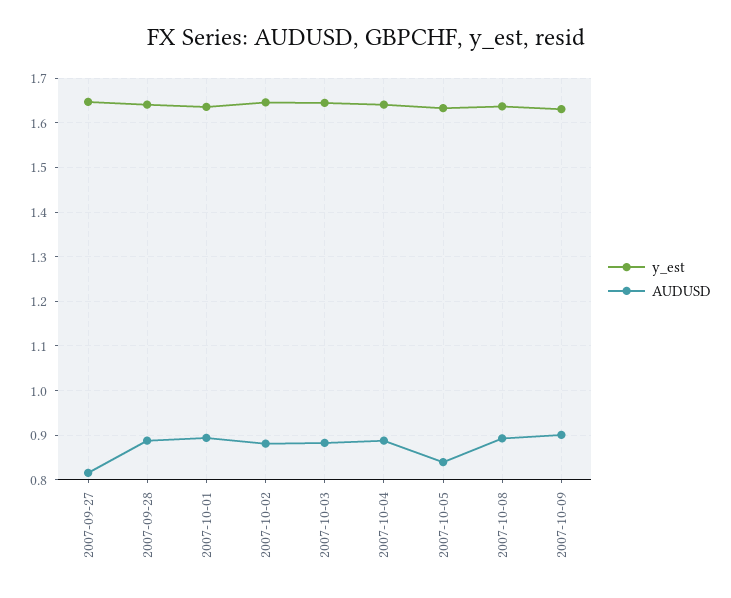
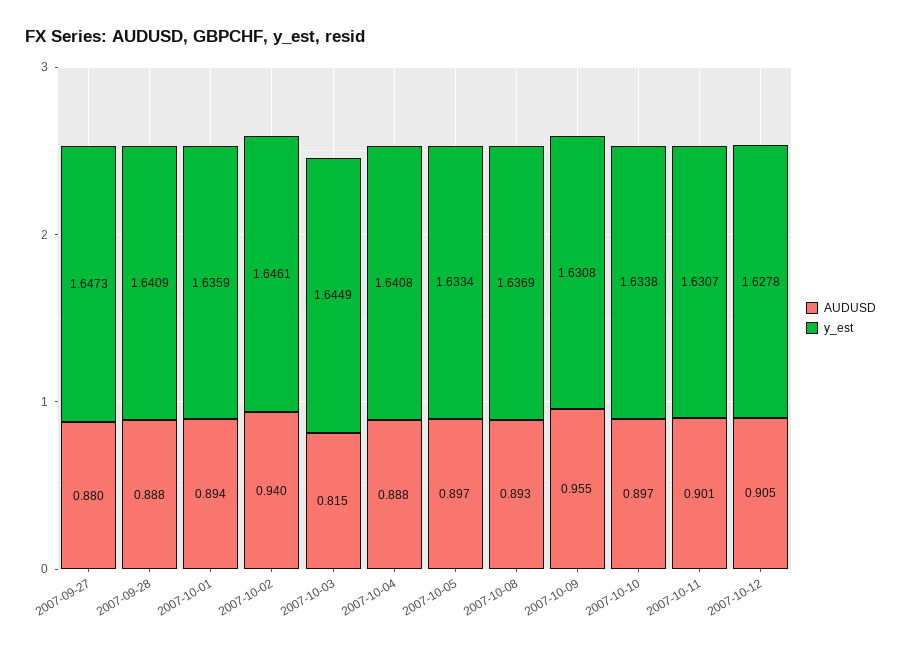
AUDUSD, 2007-09-27: 0.82 -> 0.88
AUDUSD, 2007-10-02: 0.88 -> 0.94
AUDUSD, 2007-10-03: 0.88 -> 0.815
AUDUSD, 2007-10-05: 0.84 -> 0.897
AUDUSD, 2007-10-09: 0.9 -> 0.955
AUDUSD, 2007-10-10: none -> 0.897
y_est, 2007-10-10: none -> 1.6338
AUDUSD, 2007-10-11: none -> 0.901
y_est, 2007-10-11: none -> 1.6307
AUDUSD, 2007-10-12: none -> 0.905
y_est, 2007-10-12: none -> 1.6278

